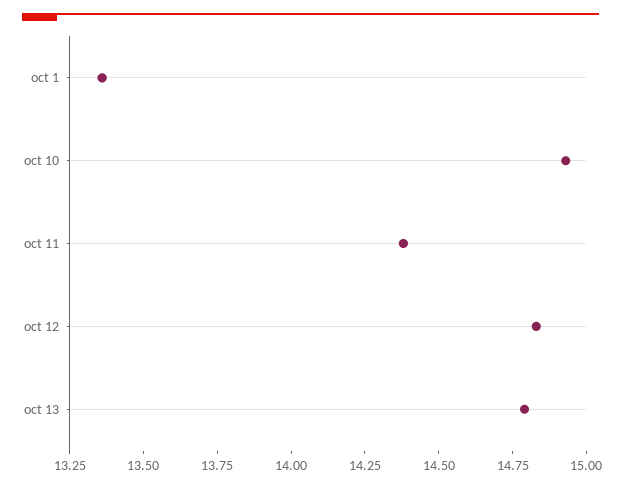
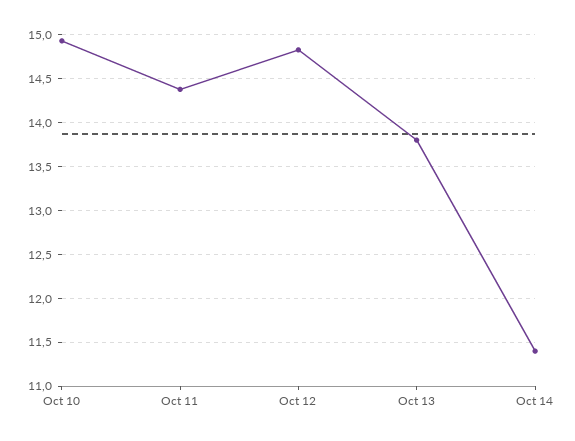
oct 1: 13.35 -> none
oct 13: 14.8 -> 13.8
Oct 14: none -> 11.4

